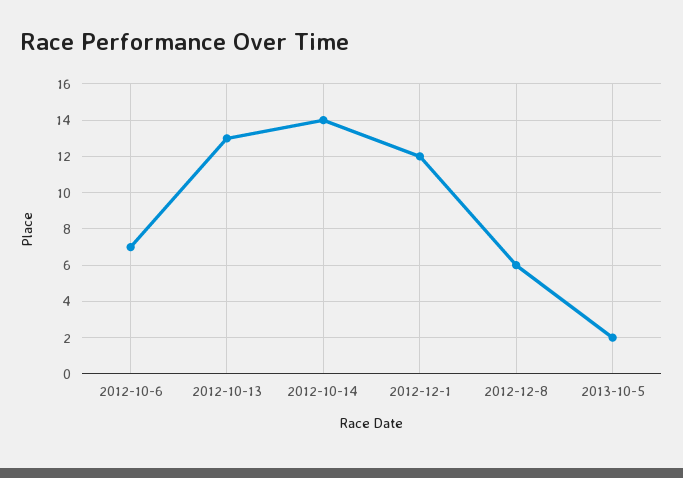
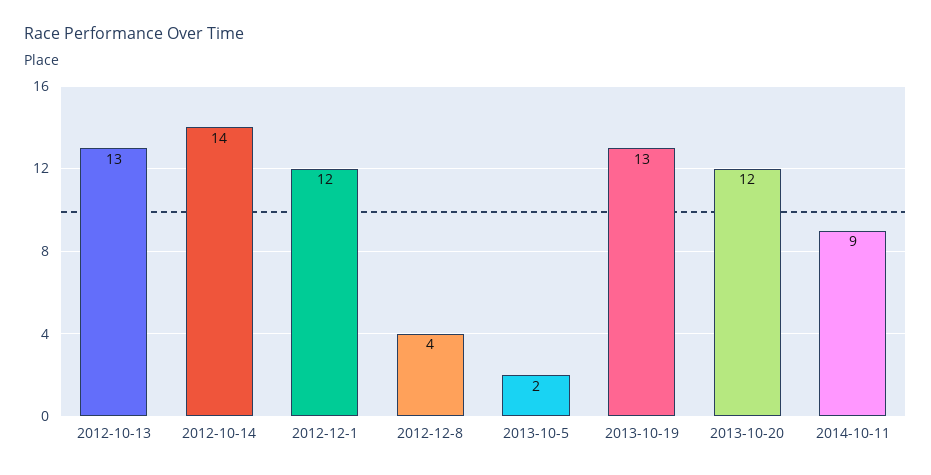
2012-10-6: 7 -> none
2012-12-8: 6 -> 4
2013-10-19: none -> 13
2013-10-20: none -> 12
2014-10-11: none -> 9

